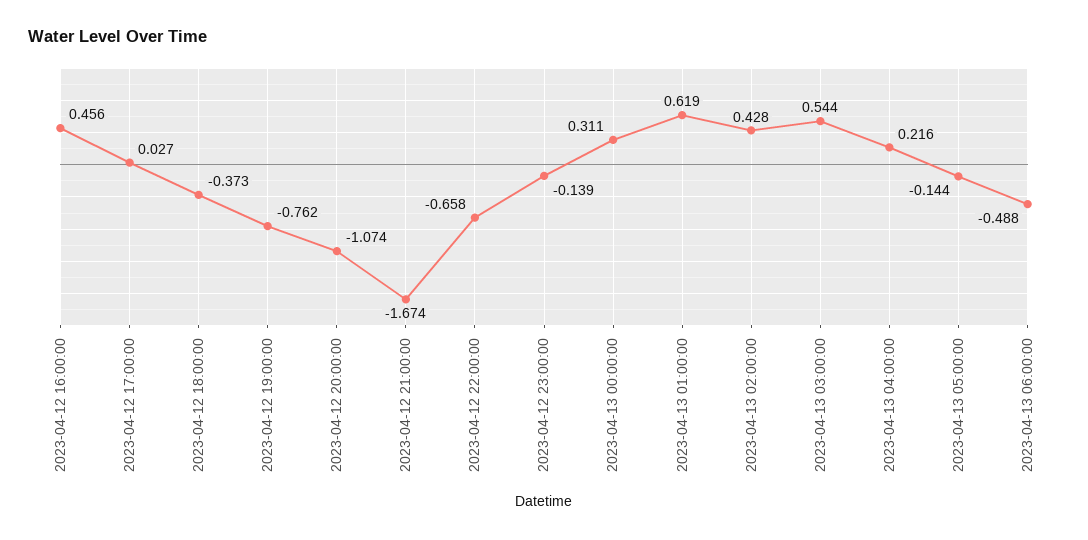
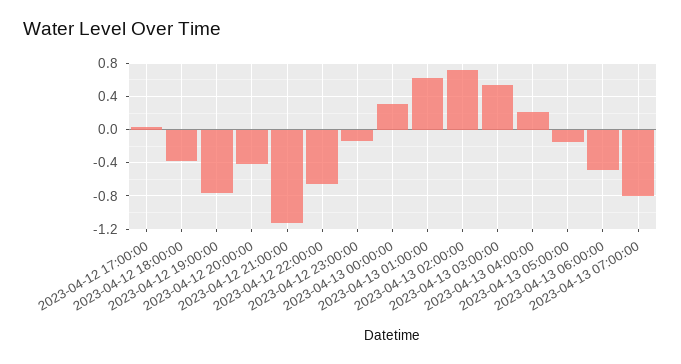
2023-04-12 16:00:00: 0.456 -> none
2023-04-12 20:00:00: -1.074 -> -0.4
2023-04-12 21:00:00: -1.674 -> -1.1
2023-04-13 02:00:00: 0.428 -> 0.7
2023-04-13 07:00:00: none -> -0.8

